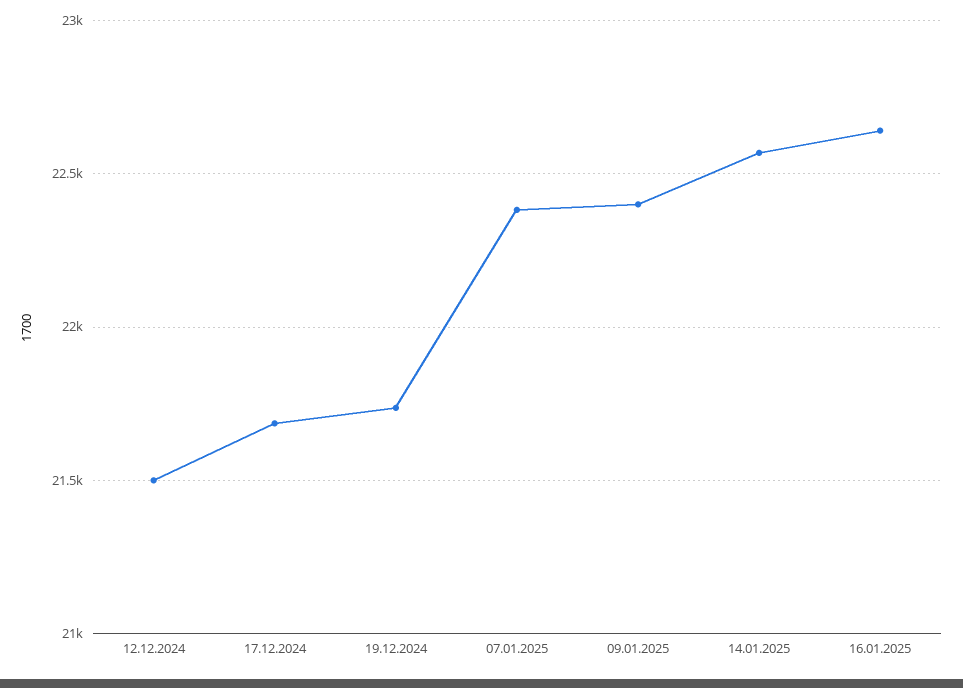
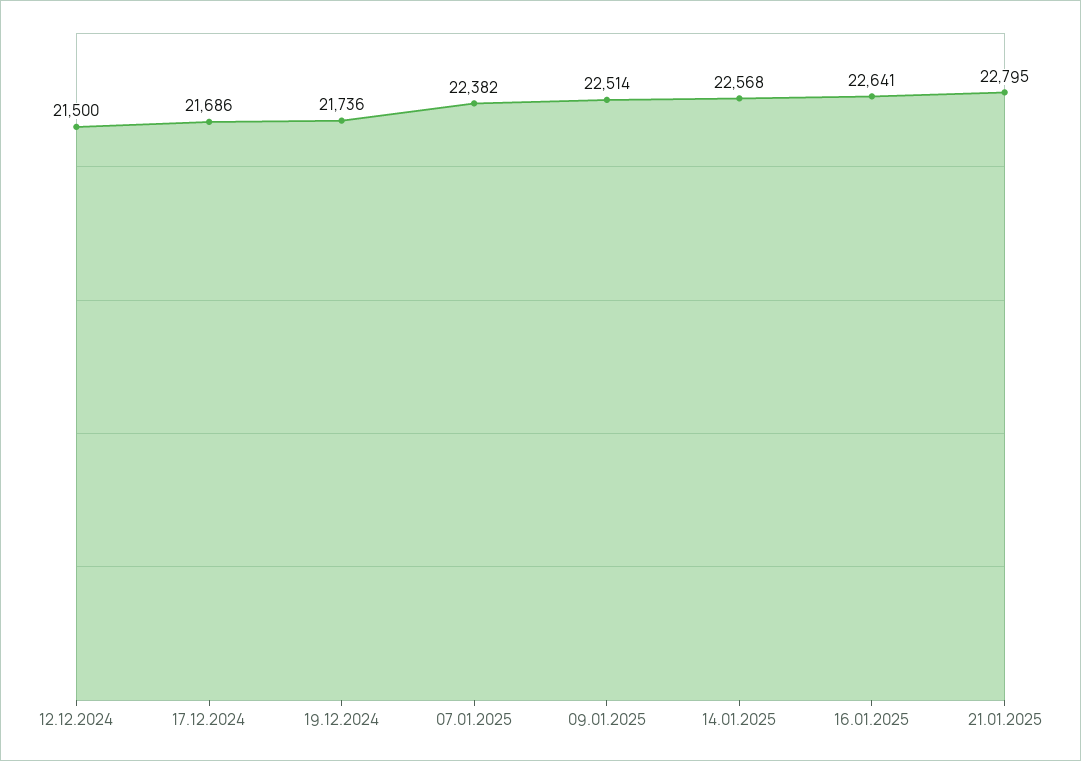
09.01.2025: 22400 -> 22514
21.01.2025: none -> 22795

